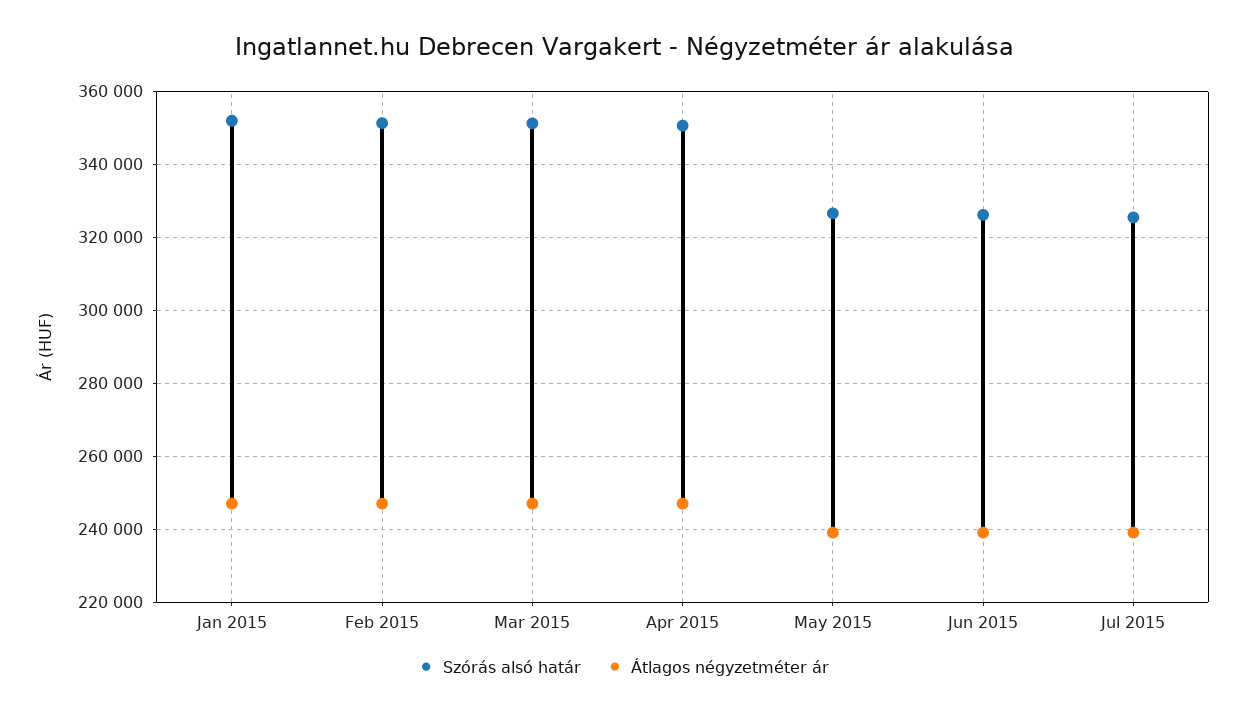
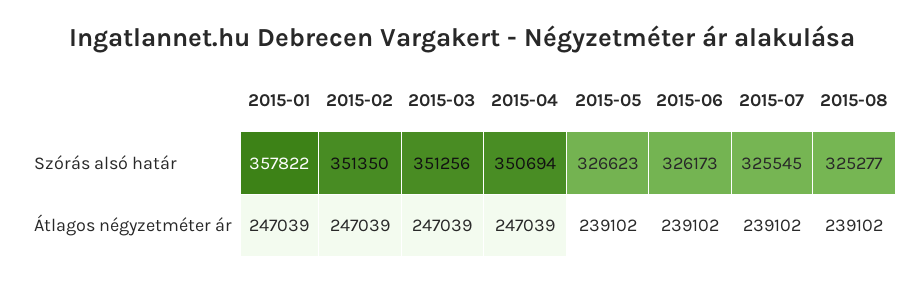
Szórás alsó határ, Jan 2015: 352000 -> 357822
Szórás alsó határ, 2015-08: none -> 325277
Átlagos négyzetméter ár, 2015-08: none -> 239102

